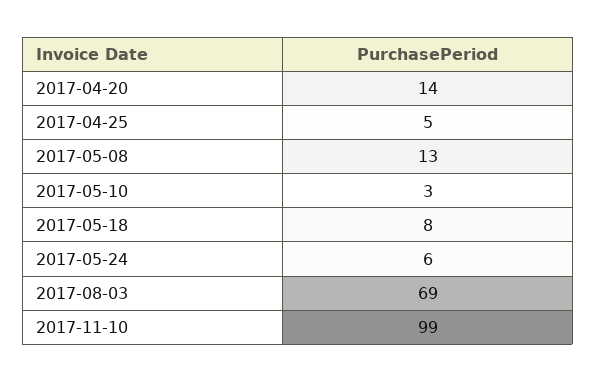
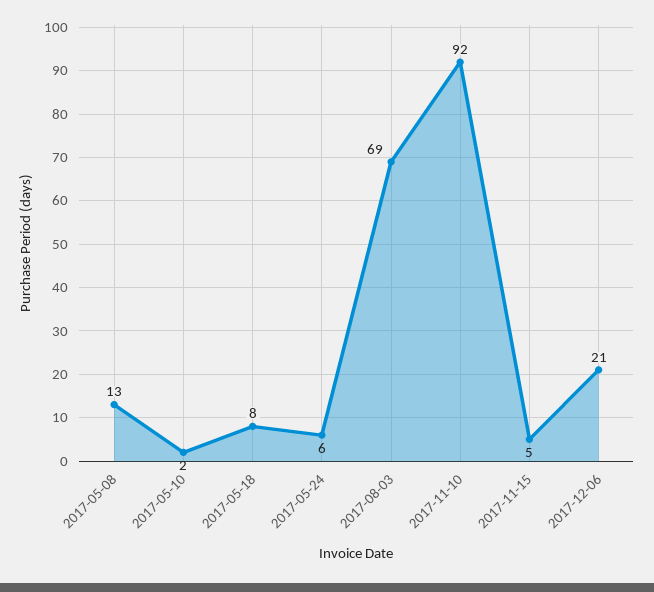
2017-04-20: 14 -> none
2017-04-25: 5 -> none
2017-05-10: 3 -> 2
2017-11-10: 99 -> 92
2017-11-15: none -> 5
2017-12-06: none -> 21

